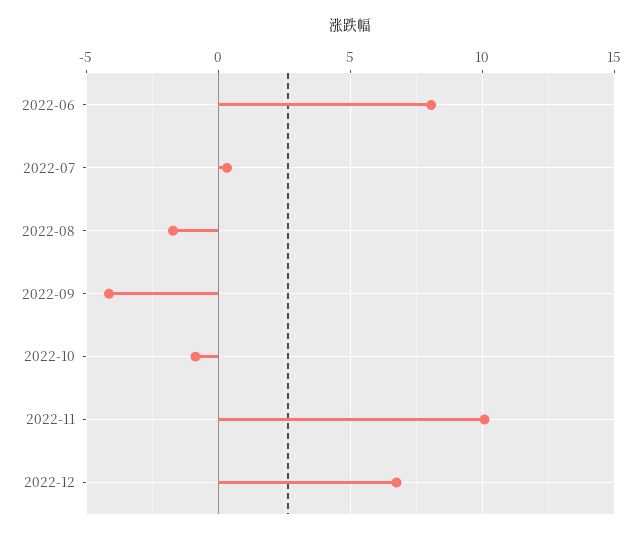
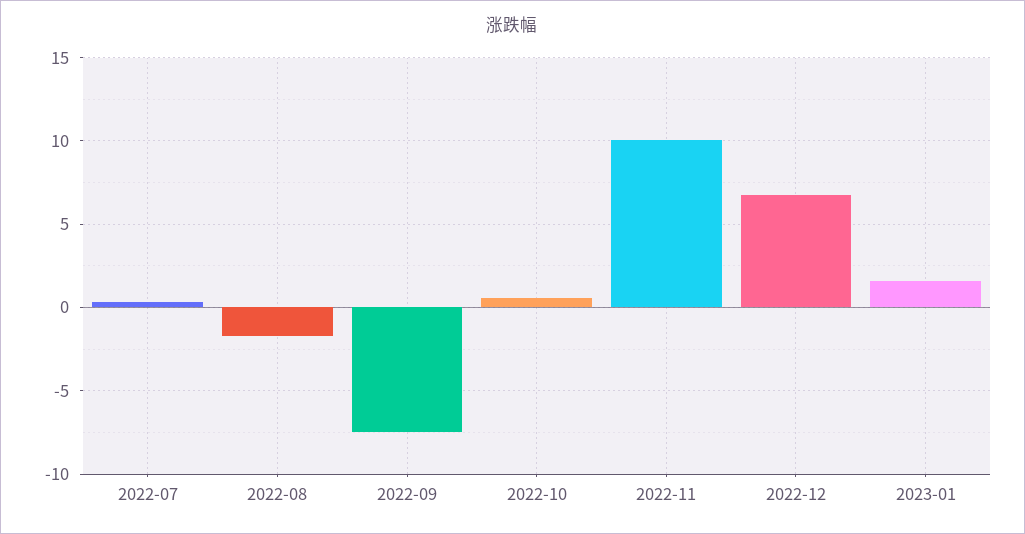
2022-06: 8 -> none
2022-09: -4 -> -7.5
2022-10: -1 -> 0.5
2023-01: none -> 1.5

